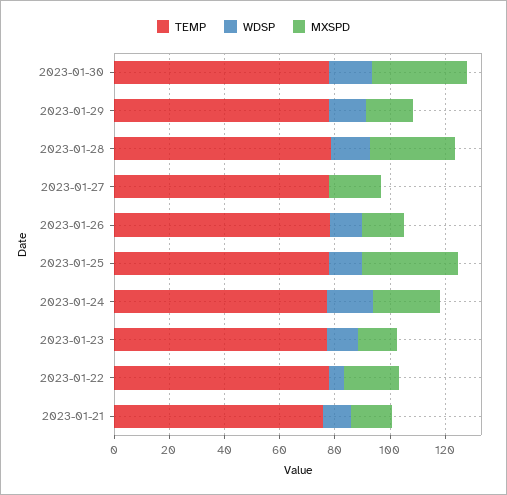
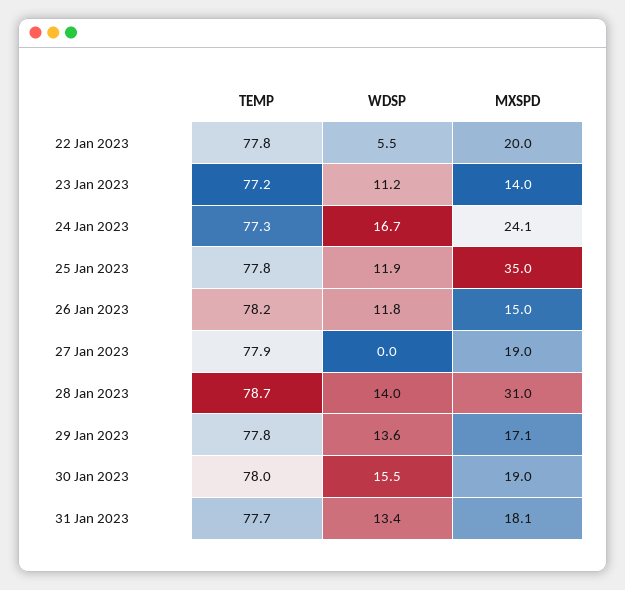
MXSPD, 2023-01-30: 35 -> 19
TEMP, 2023-01-21: 75 -> none
WDSP, 2023-01-21: 10 -> none
MXSPD, 2023-01-21: 15 -> none
TEMP, 31 Jan 2023: none -> 77.7
WDSP, 31 Jan 2023: none -> 13.4
MXSPD, 31 Jan 2023: none -> 18.1

